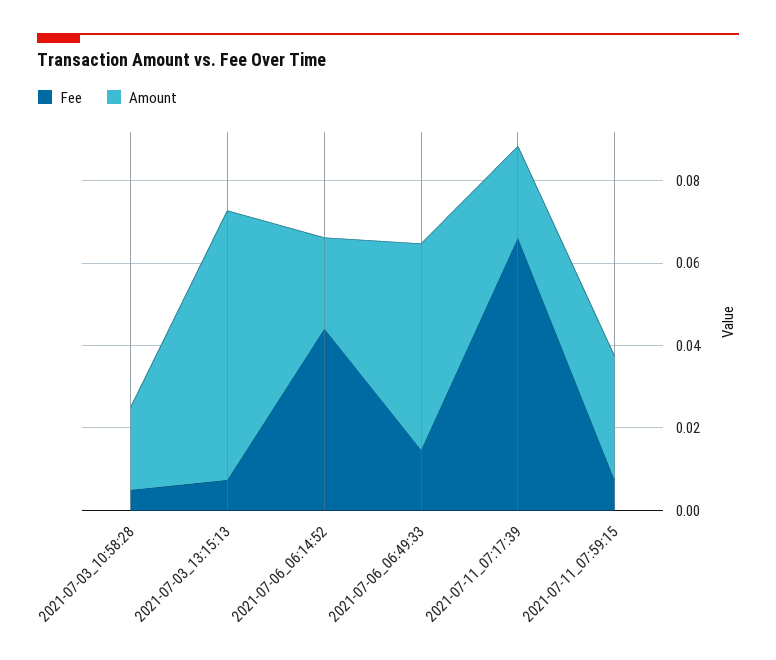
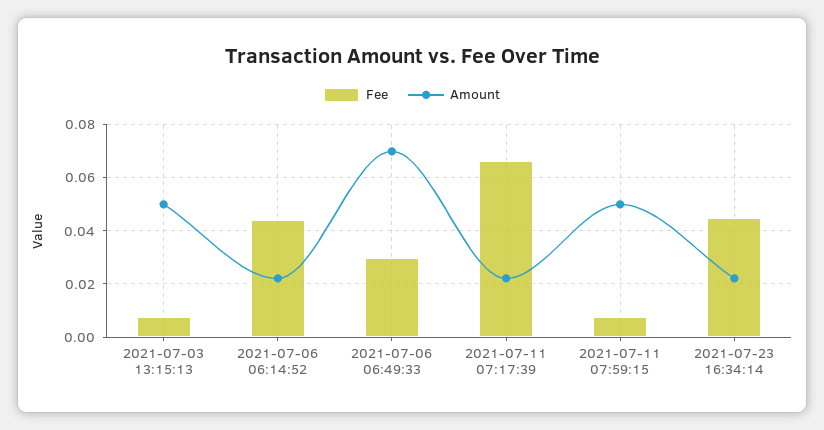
Fee, 2021-07-03_10:58:28: 0.005 -> none
Amount, 2021-07-03_10:58:28: 0.02 -> none
Amount, 2021-07-03_13:15:13: 0.065 -> 0.05
Fee, 2021-07-06_06:49:33: 0.015 -> 0.03
Amount, 2021-07-06_06:49:33: 0.05 -> 0.07
Amount, 2021-07-11_07:59:15: 0.03 -> 0.05
Fee, 2021-07-23 16:34:14: none -> 0.045
Amount, 2021-07-23 16:34:14: none -> 0.0225

